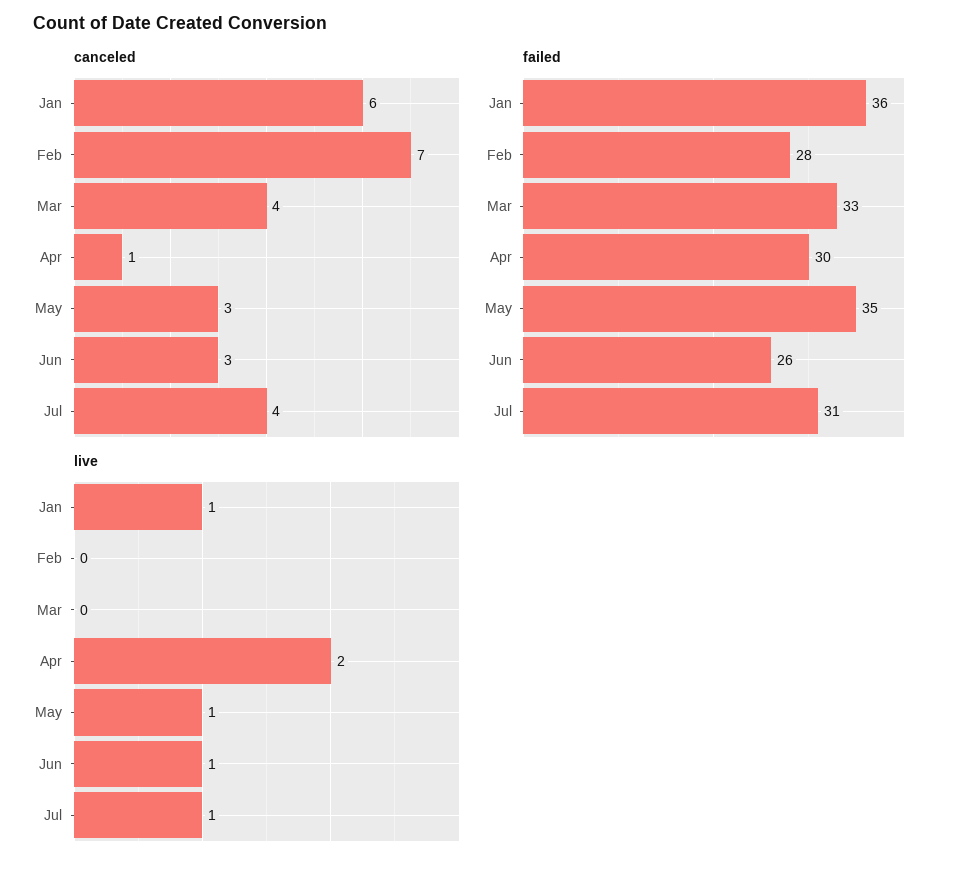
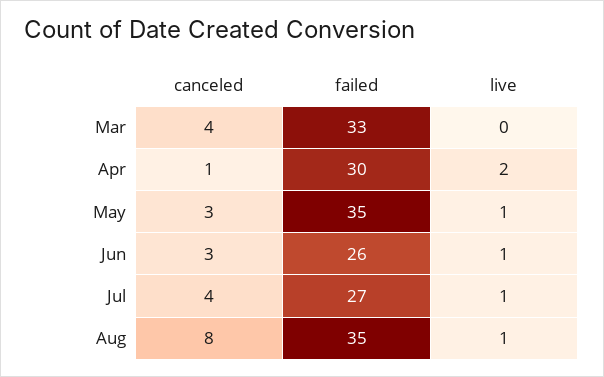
canceled, Jan: 6 -> none
canceled, Feb: 7 -> none
failed, Jan: 36 -> none
failed, Feb: 28 -> none
failed, Jul: 31 -> 27
live, Jan: 1 -> none
live, Feb: 0 -> none
canceled, Aug: none -> 8
failed, Aug: none -> 35
live, Aug: none -> 1

